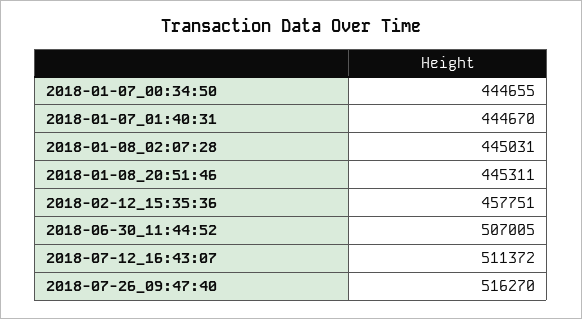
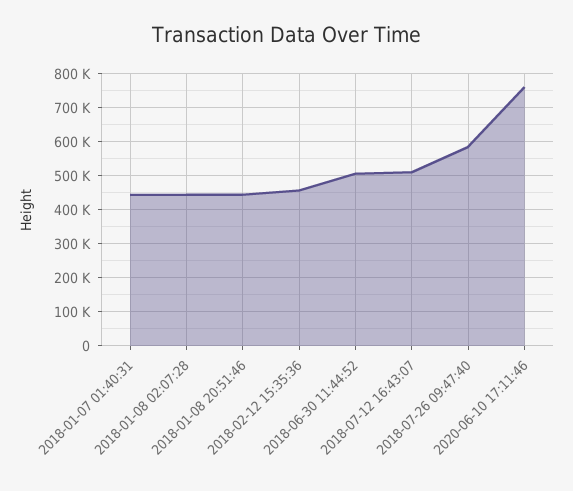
2018-01-07_00:34:50: 444655 -> none
2018-07-26_09:47:40: 516270 -> 580000
2020-06-10 17:11:46: none -> 760000

